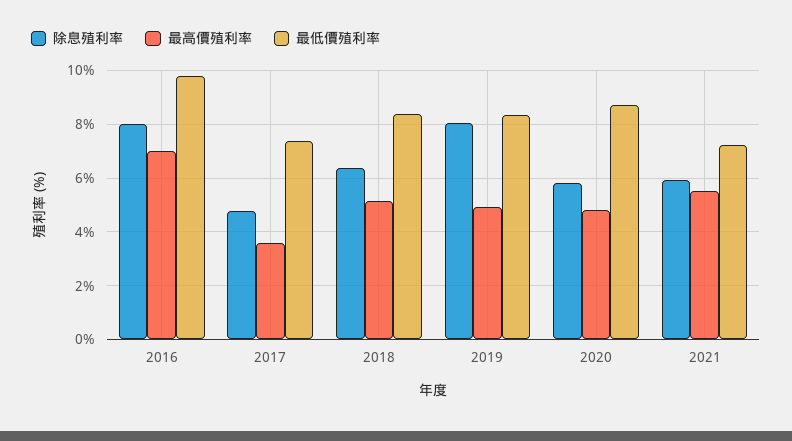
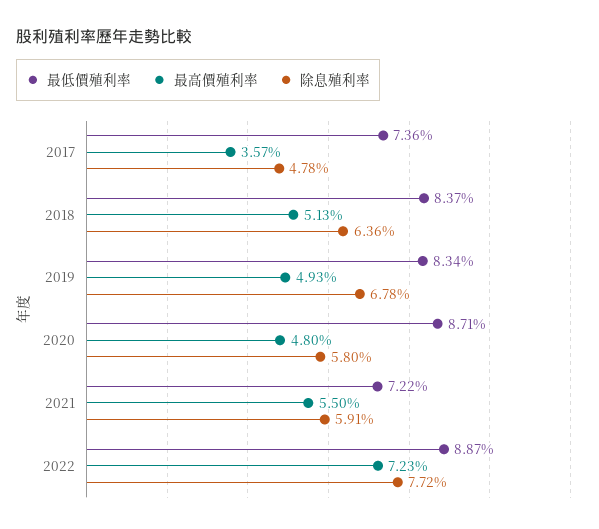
除息殖利率, 2016: 8 -> none
最高價殖利率, 2016: 7 -> none
最低價殖利率, 2016: 9.75 -> none
除息殖利率, 2019: 8 -> 6.78
最低價殖利率, 2022: none -> 8.87
最高價殖利率, 2022: none -> 7.23
除息殖利率, 2022: none -> 7.72

